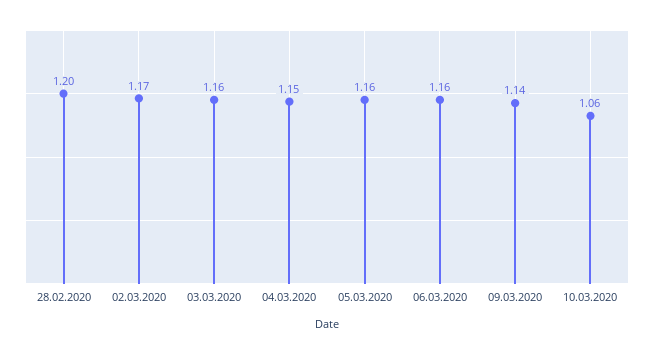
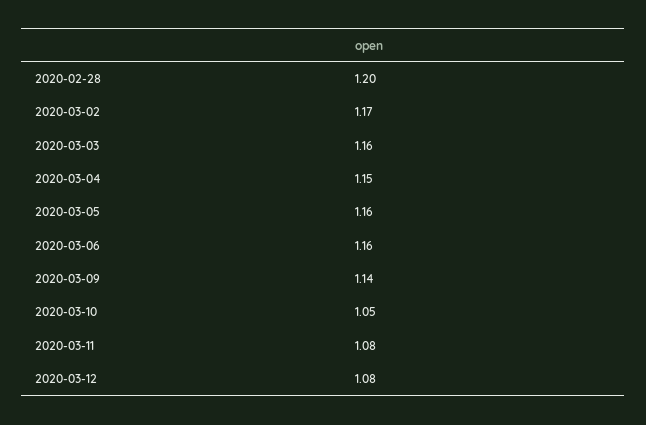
10.03.2020: 1.06 -> 1.05
2020-03-11: none -> 1.08
2020-03-12: none -> 1.08

